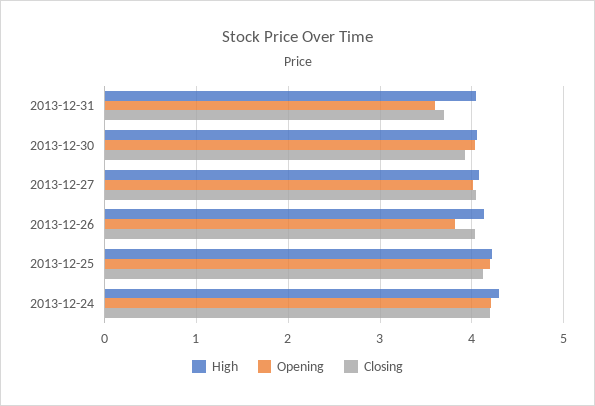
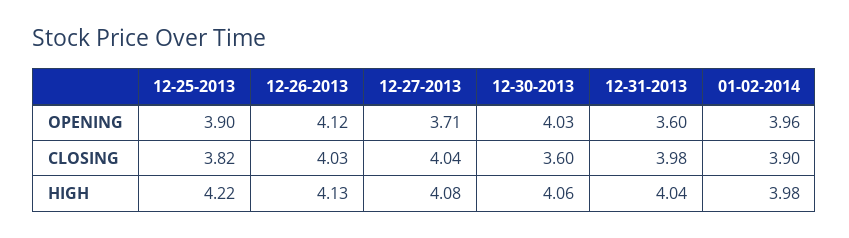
Closing, 2013-12-31: 3.7 -> 3.98
Closing, 2013-12-30: 3.9 -> 3.6
Opening, 2013-12-27: 4 -> 3.71
Opening, 2013-12-26: 3.8 -> 4.12
Opening, 2013-12-25: 4.2 -> 3.9
Closing, 2013-12-25: 4.1 -> 3.82
High, 2013-12-24: 4.3 -> none
Opening, 2013-12-24: 4.2 -> none
Closing, 2013-12-24: 4.2 -> none
Opening, 01-02-2014: none -> 3.96
Closing, 01-02-2014: none -> 3.9
High, 01-02-2014: none -> 3.98

